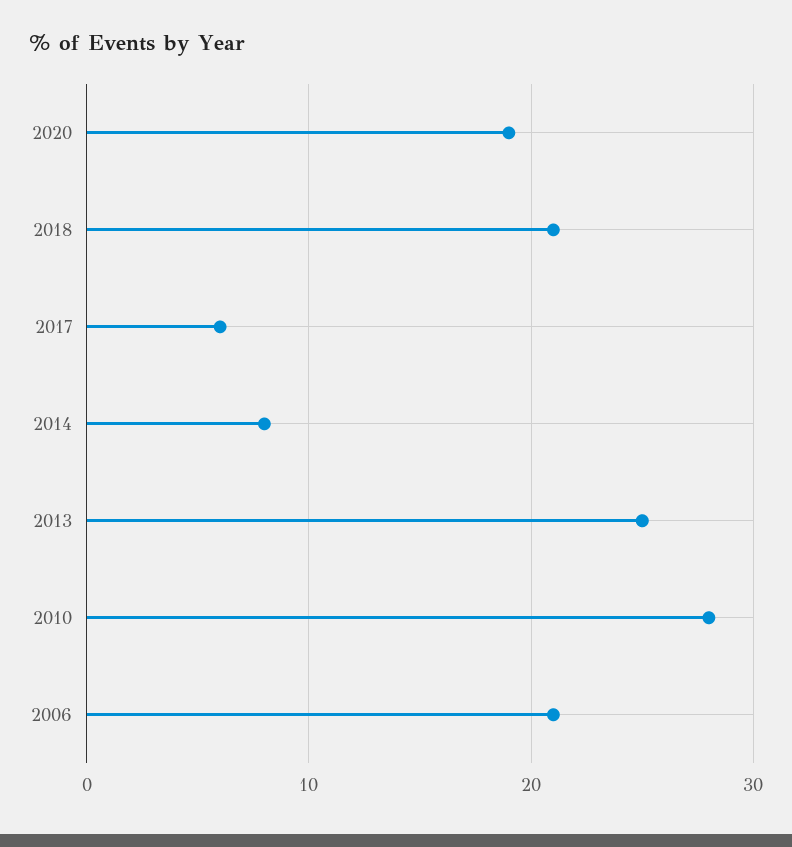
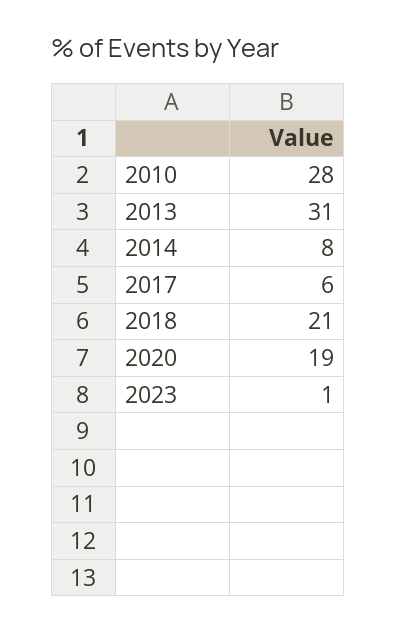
2013: 25 -> 31
2006: 21 -> none
2023: none -> 1

